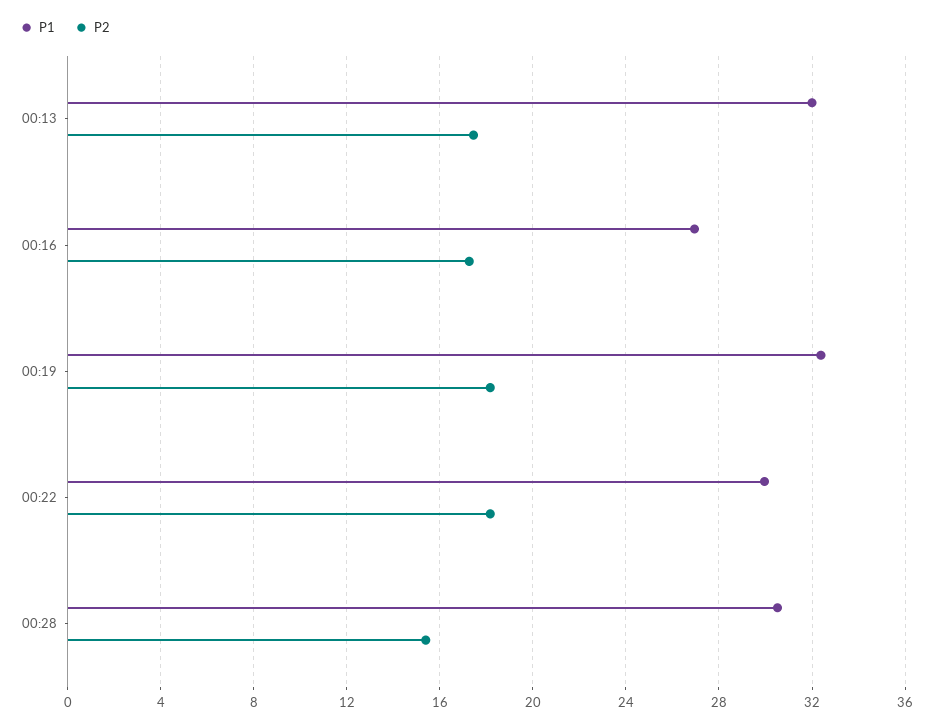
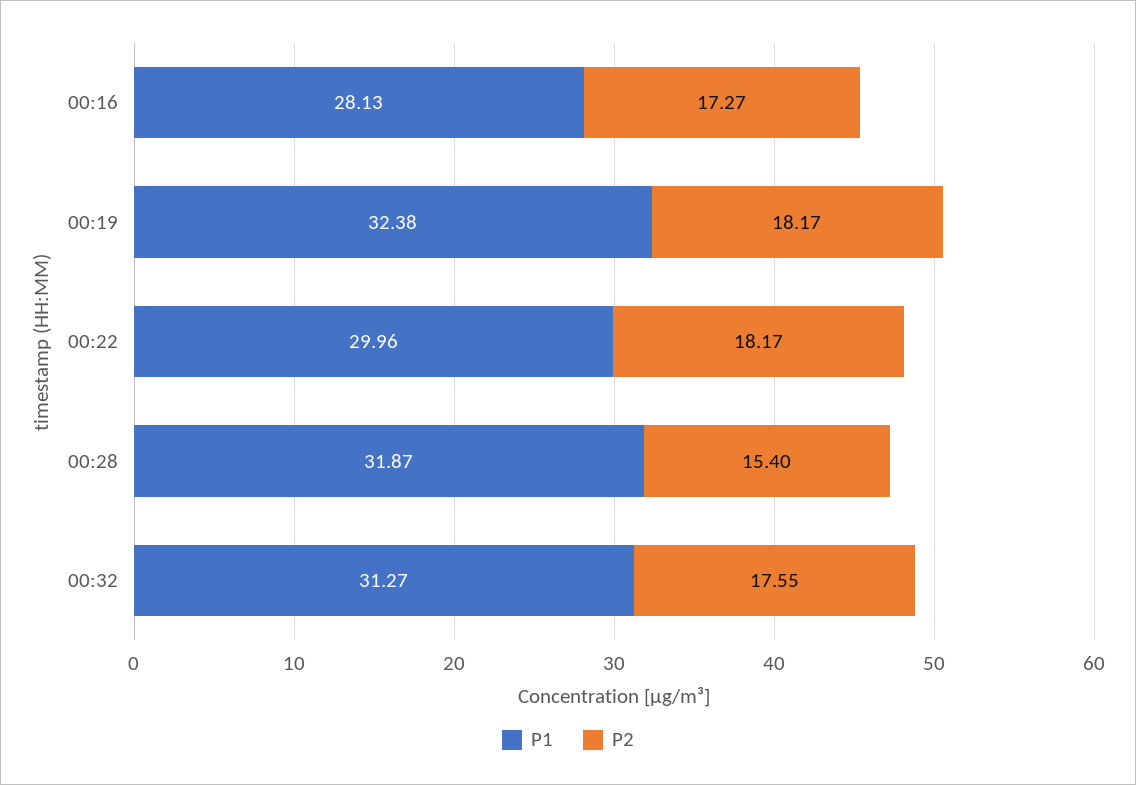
P1, 00:13: 32 -> none
P2, 00:13: 17.5 -> none
P1, 00:16: 27 -> 28.13
P1, 00:28: 30.5 -> 31.87
P1, 00:32: none -> 31.27
P2, 00:32: none -> 17.55

